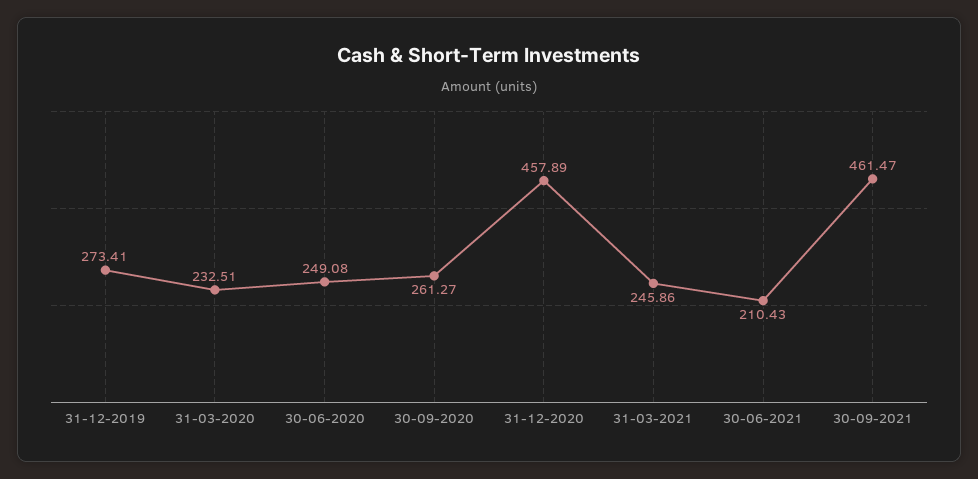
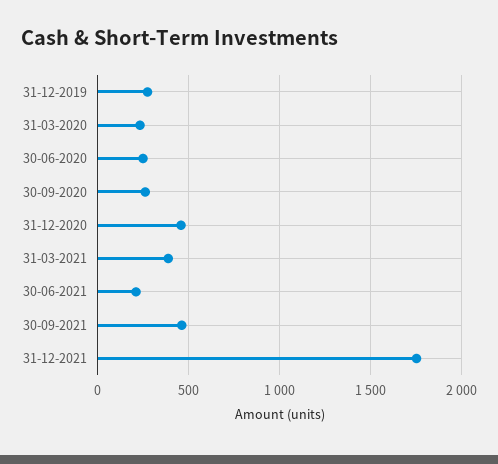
31-03-2021: 245.86 -> 400
31-12-2021: none -> 1750

